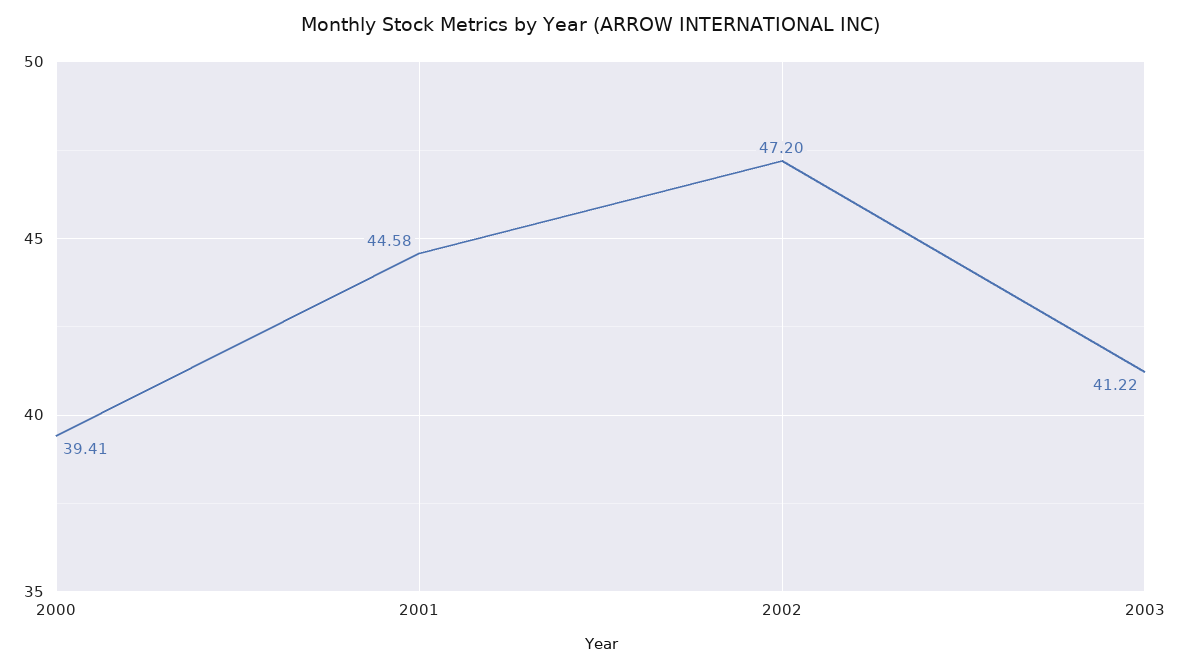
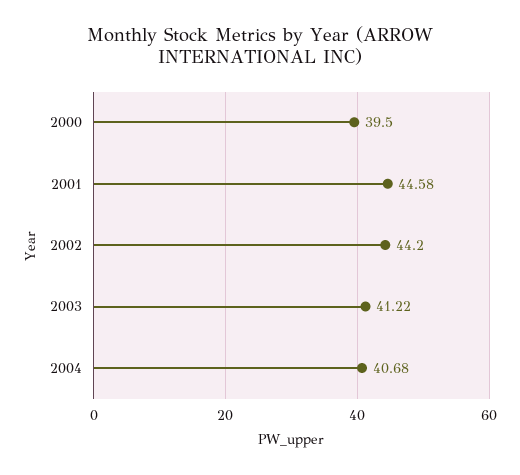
2000: 39.41 -> 39.5
2002: 47.2 -> 44.2
2004: none -> 40.68

